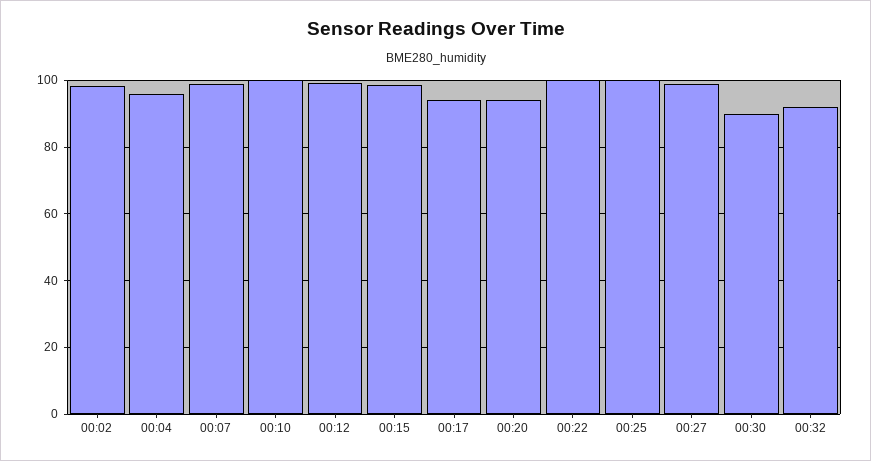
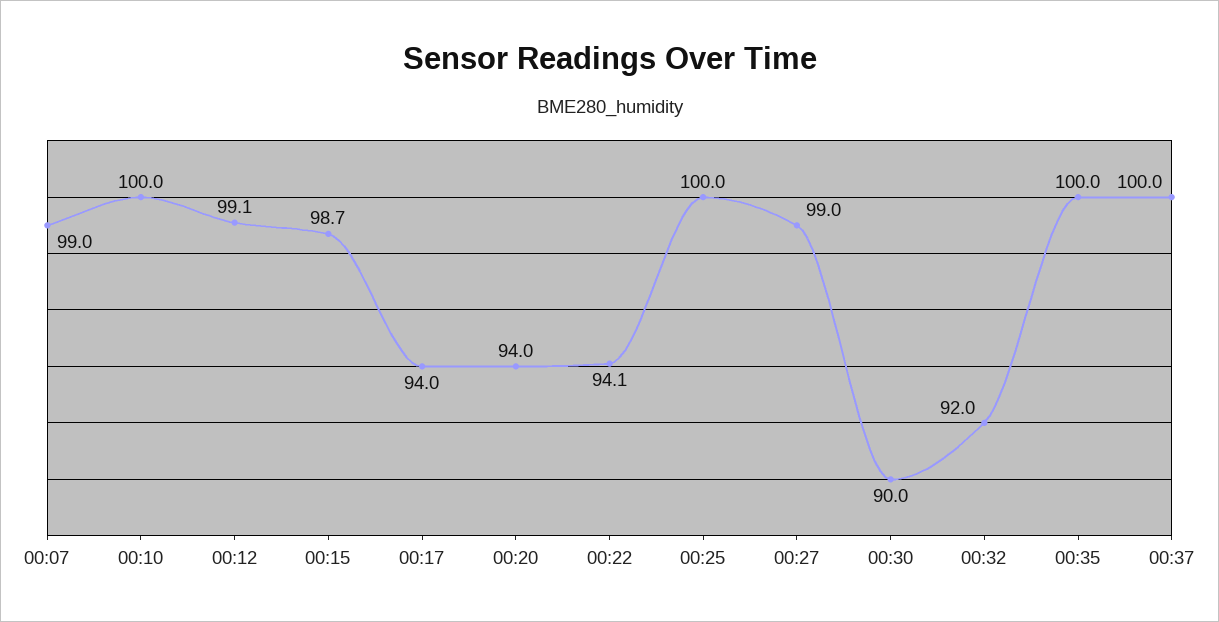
00:02: 98 -> none
00:04: 96 -> none
00:22: 100 -> 94.1
00:35: none -> 100
00:37: none -> 100

